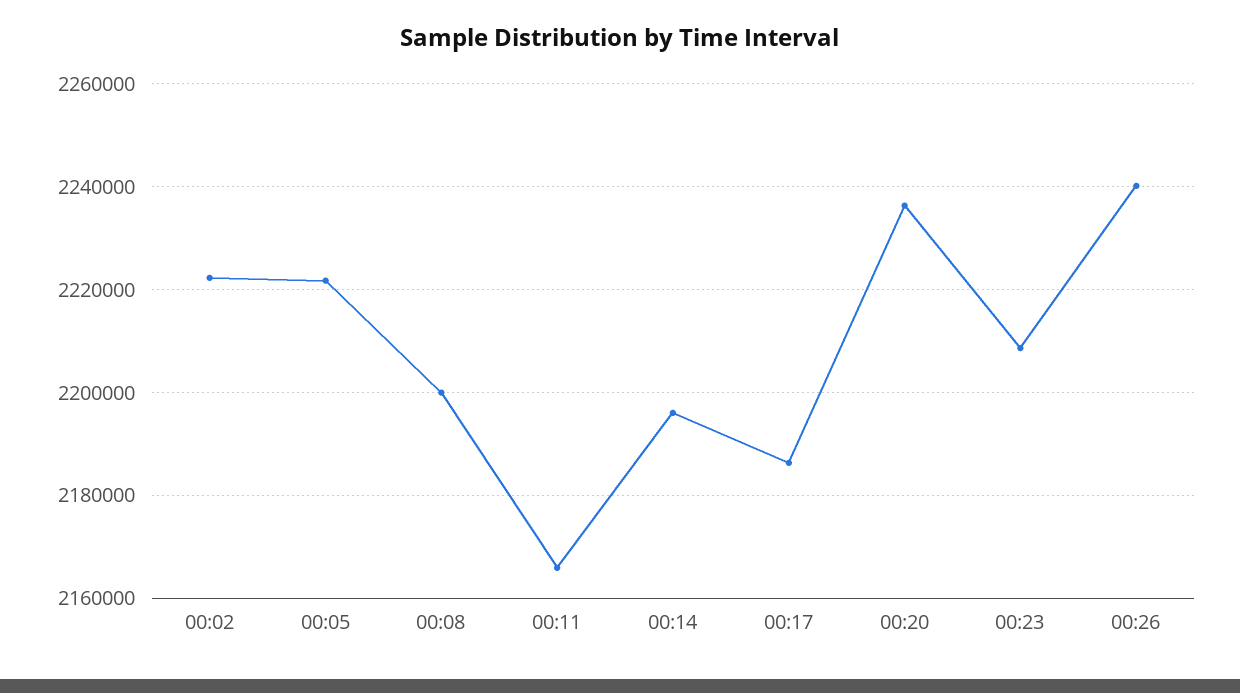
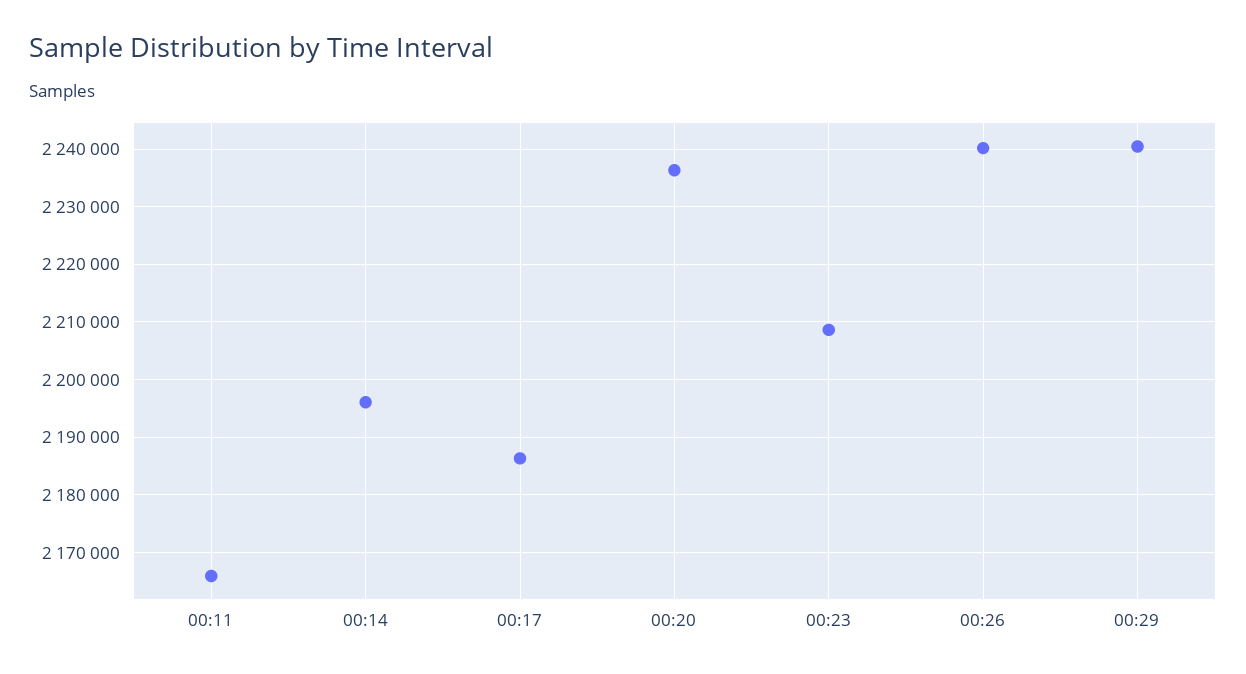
00:02: 2222000 -> none
00:05: 2222000 -> none
00:08: 2200000 -> none
00:29: none -> 2240000

